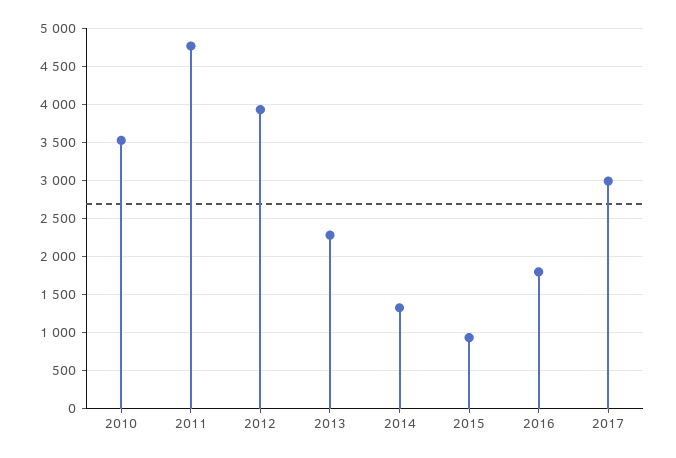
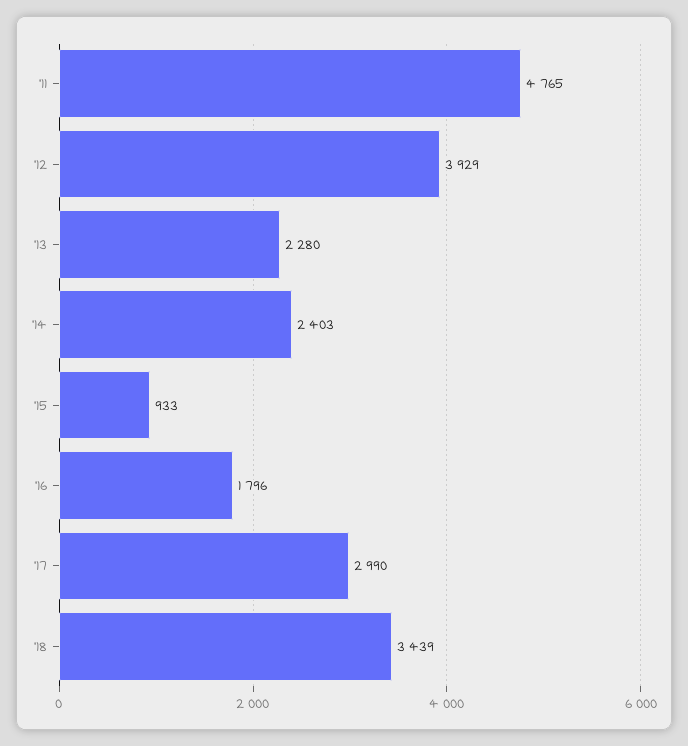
2010: 3500 -> none
2014: 1300 -> 2403
'18: none -> 3439

